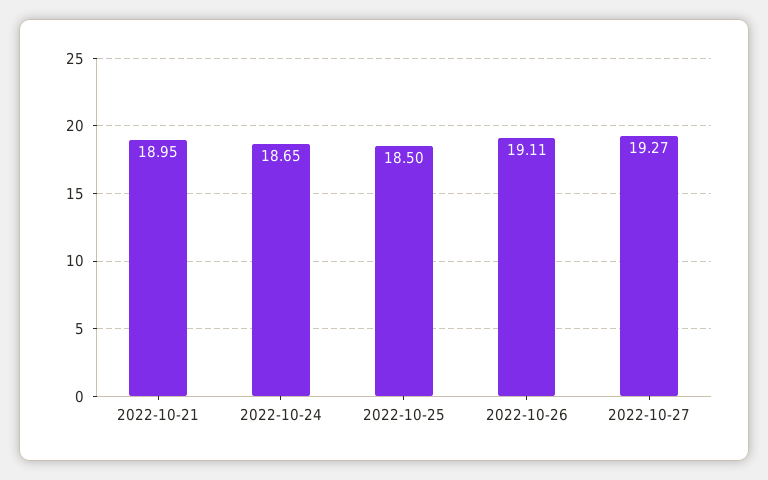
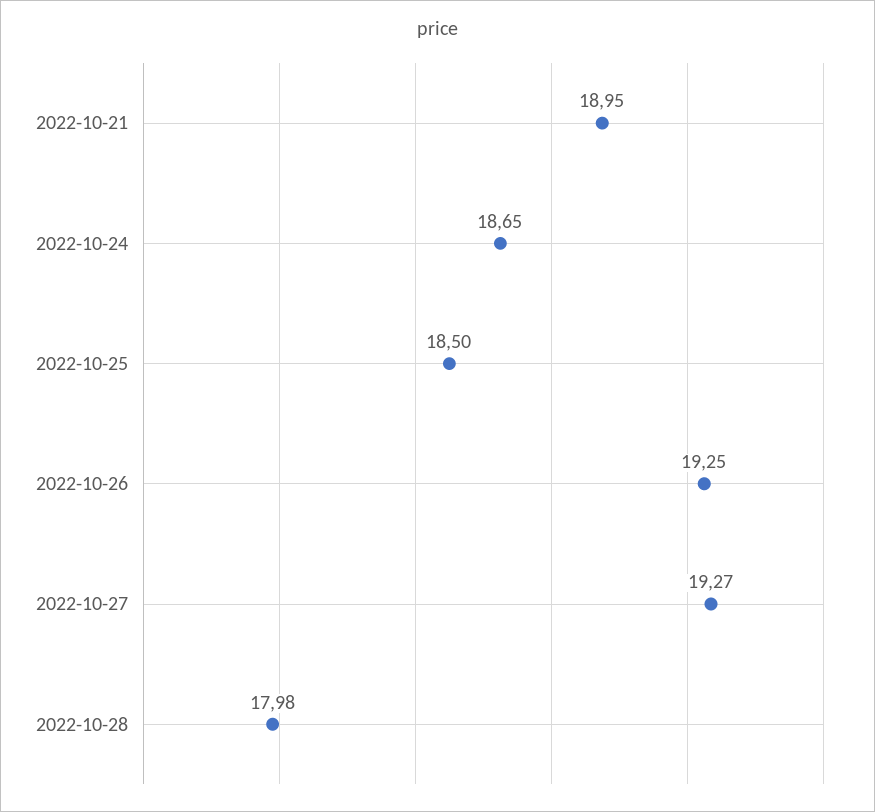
2022-10-26: 19.11 -> 19.25
2022-10-28: none -> 17.98

